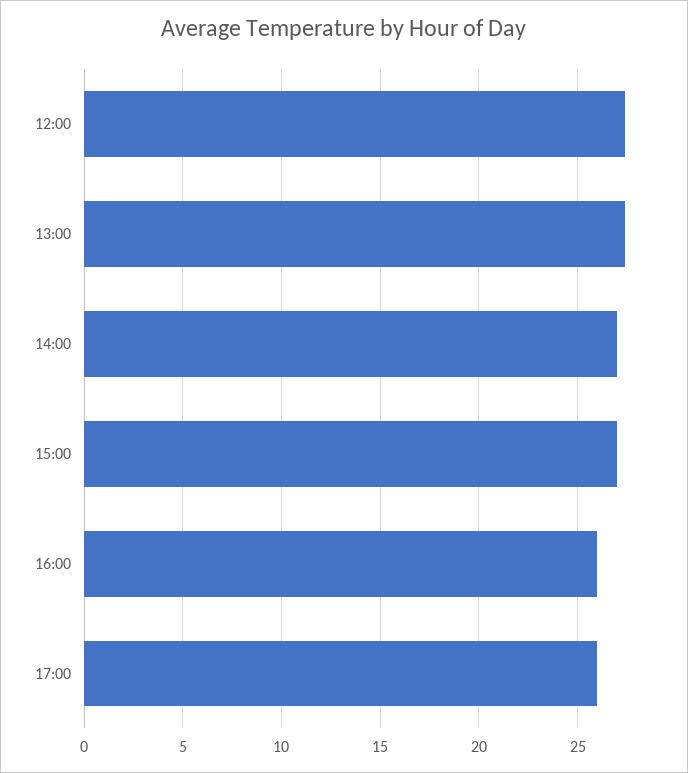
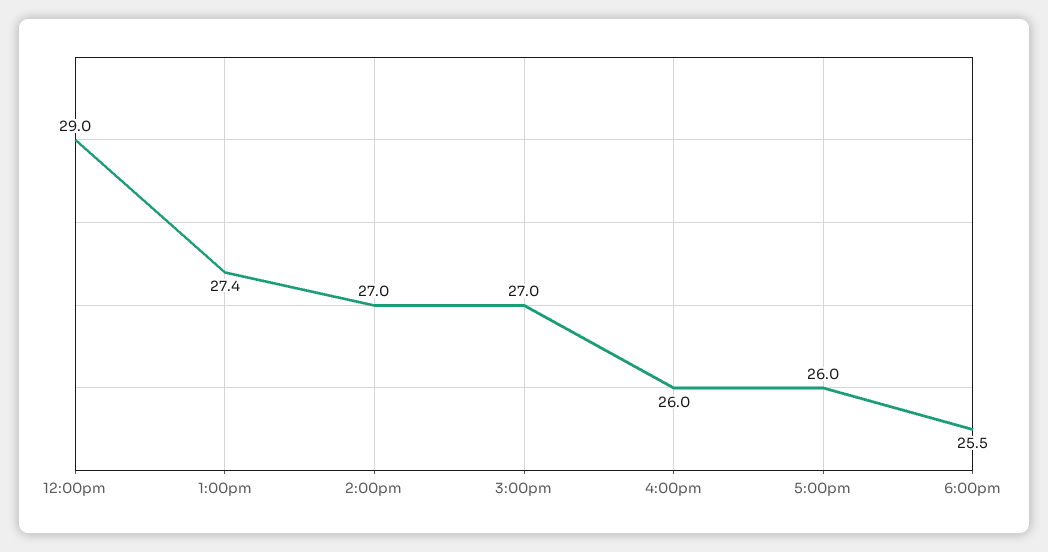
12:00: 27.5 -> 29
6:00pm: none -> 25.5

